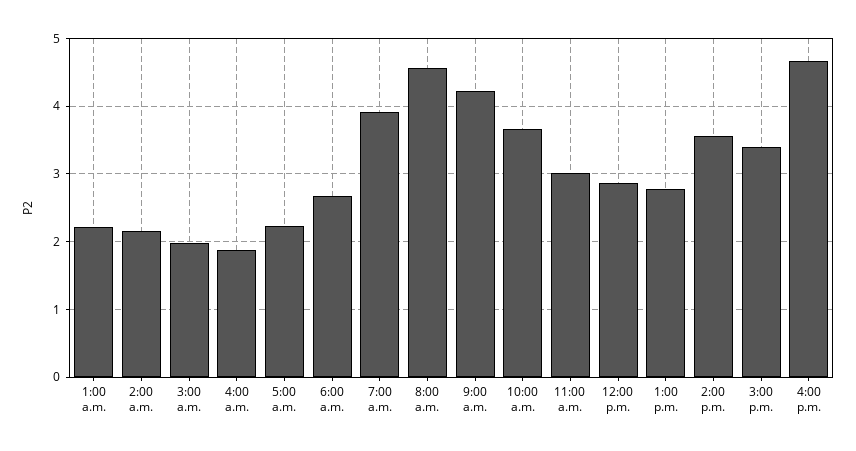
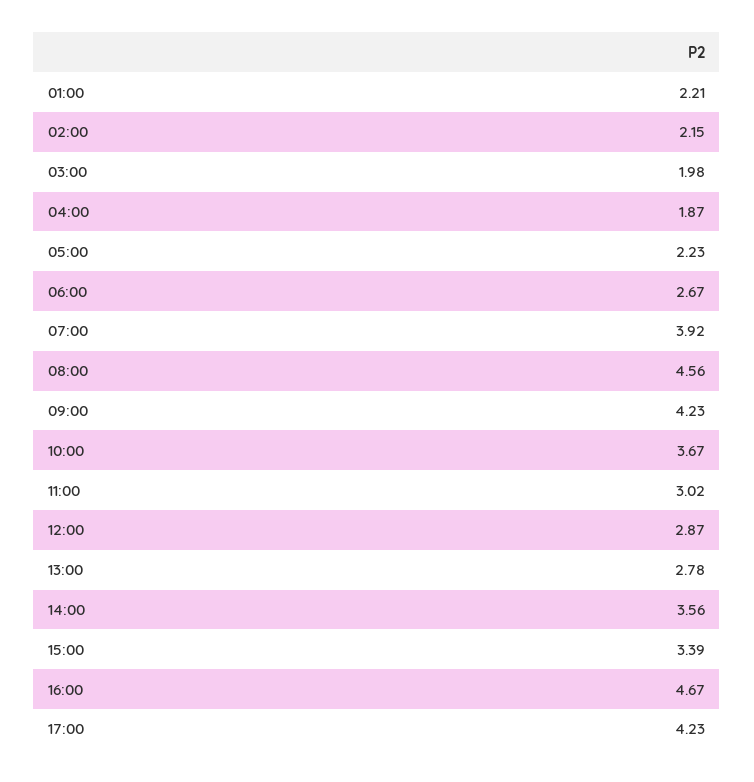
17:00: none -> 4.23

